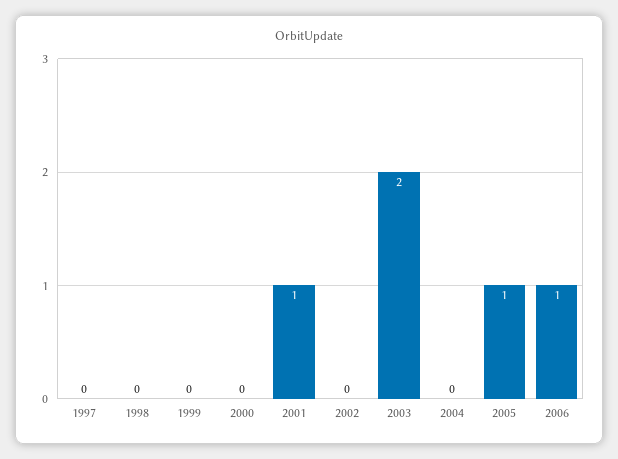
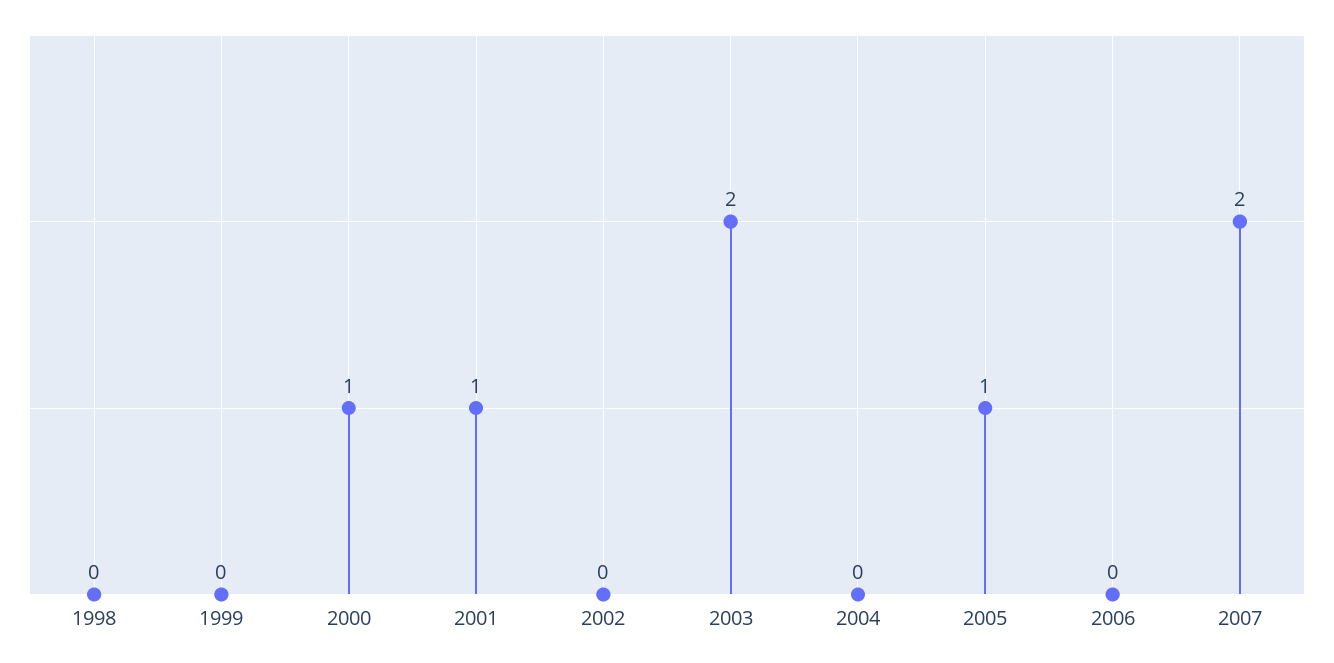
1997: 0 -> none
2000: 0 -> 1
2006: 1 -> 0
2007: none -> 2

